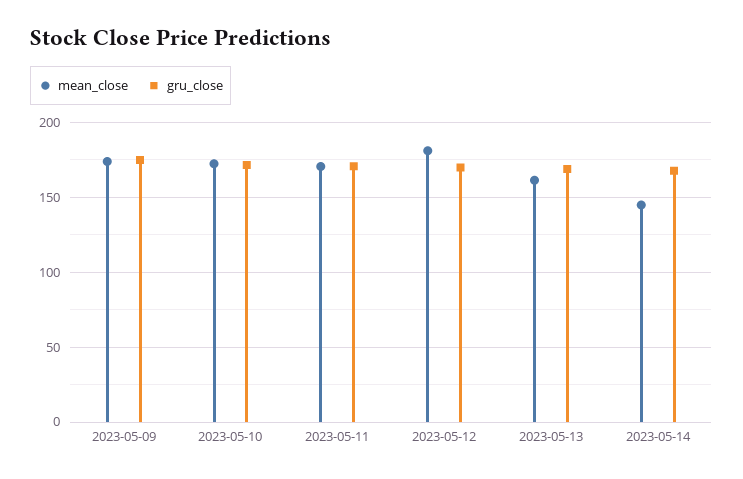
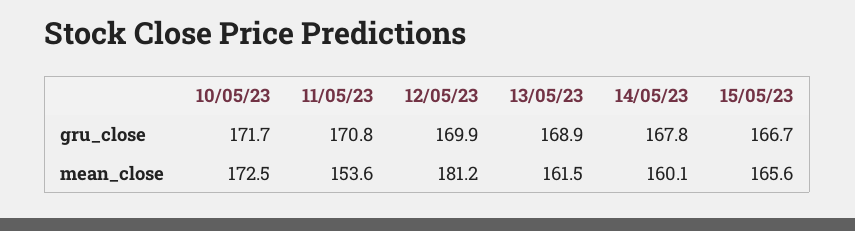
mean_close, 2023-05-09: 175 -> none
gru_close, 2023-05-09: 175 -> none
mean_close, 2023-05-11: 170 -> 153.6
mean_close, 2023-05-14: 145 -> 160.1
gru_close, 15/05/23: none -> 166.7
mean_close, 15/05/23: none -> 165.6

